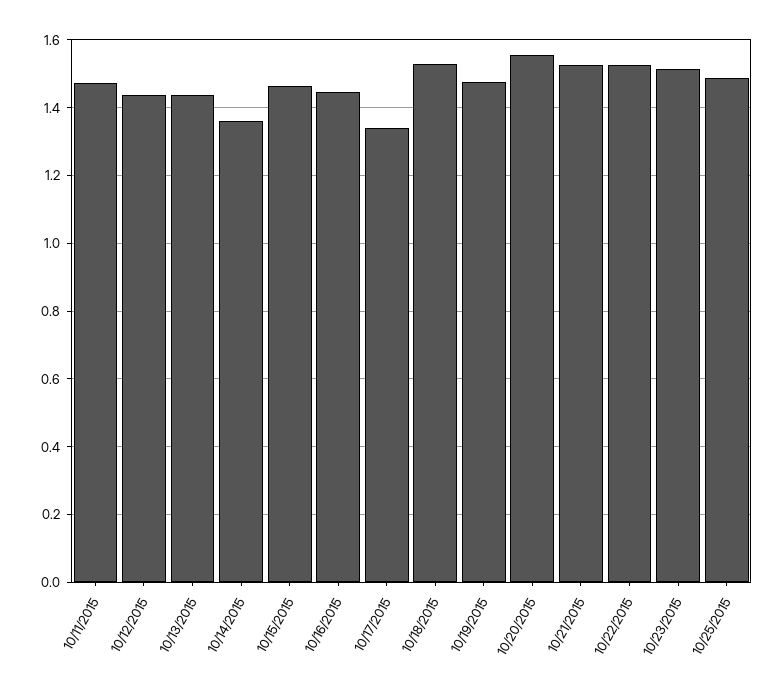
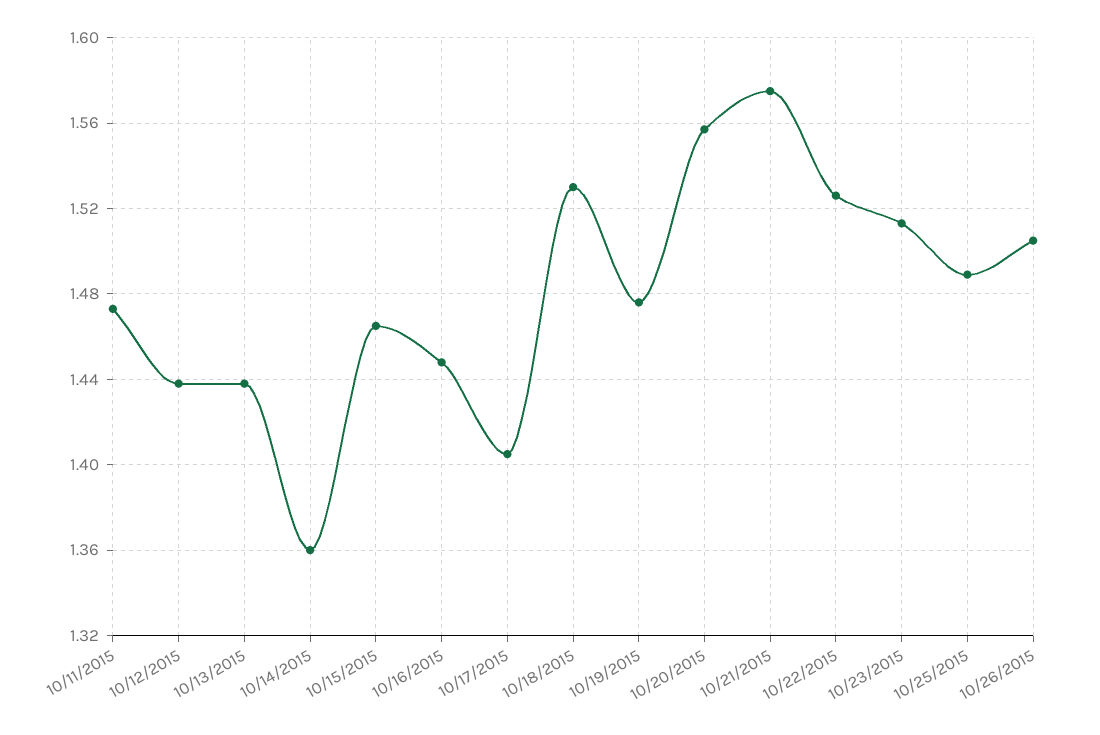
10/17/2015: 1.34 -> 1.405
10/21/2015: 1.52 -> 1.575
10/26/2015: none -> 1.505

